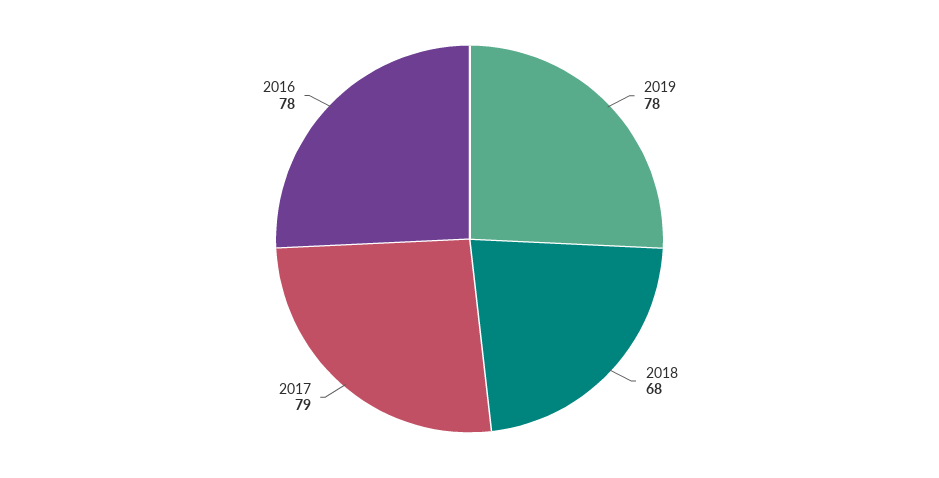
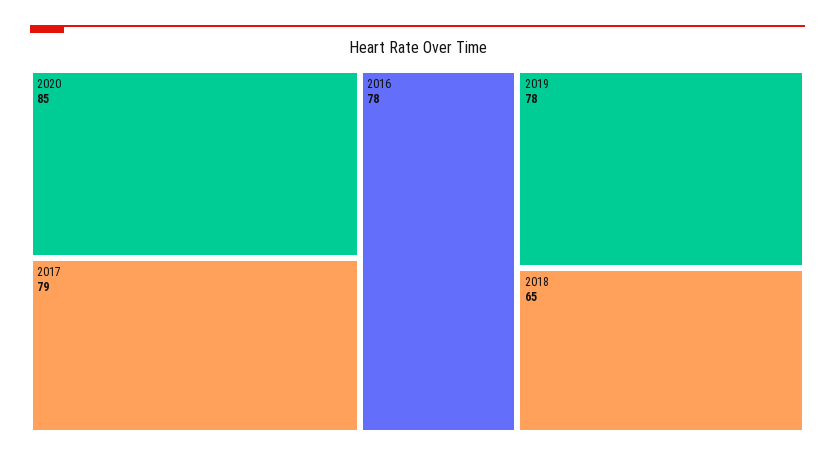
2018: 68 -> 65
2020: none -> 85

